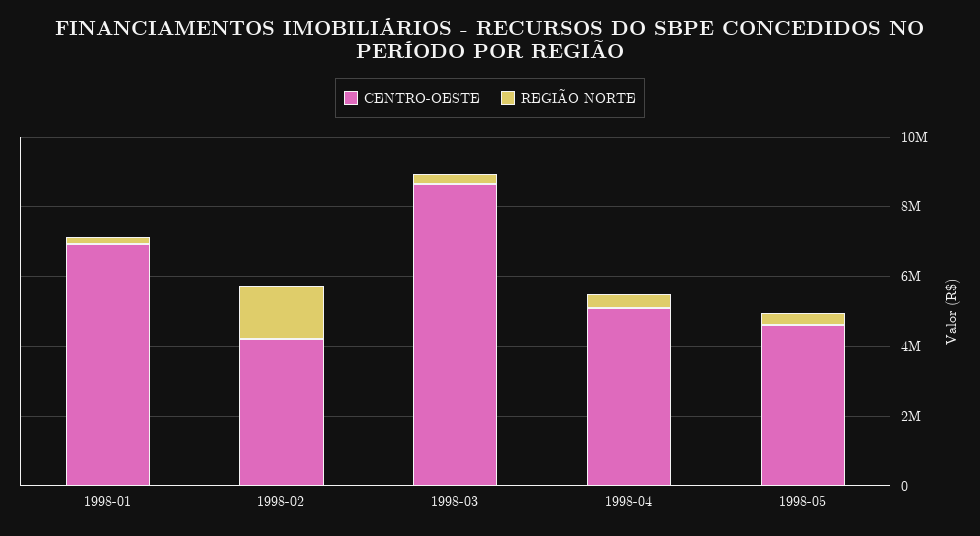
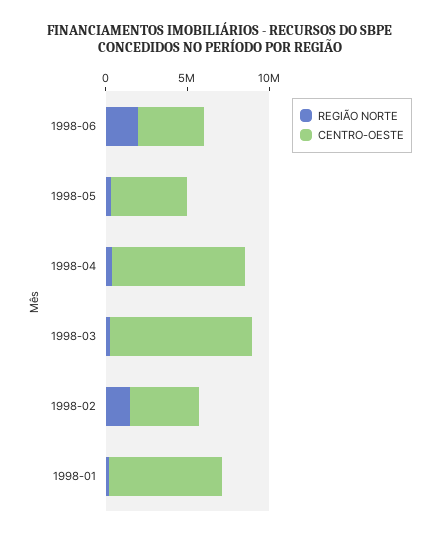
CENTRO-OESTE, 1998-04: 5000000 -> 8000000
REGIÃO NORTE, 1998-06: none -> 2000000
CENTRO-OESTE, 1998-06: none -> 4000000

